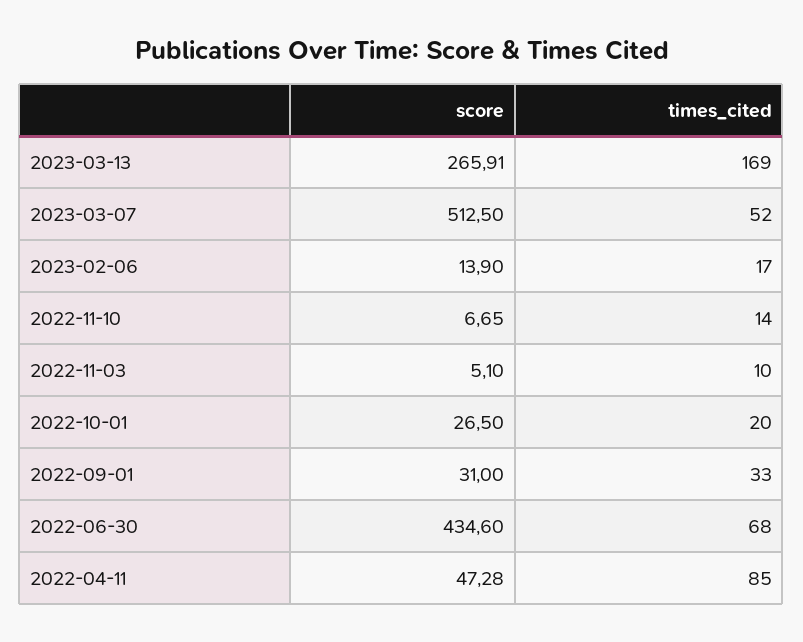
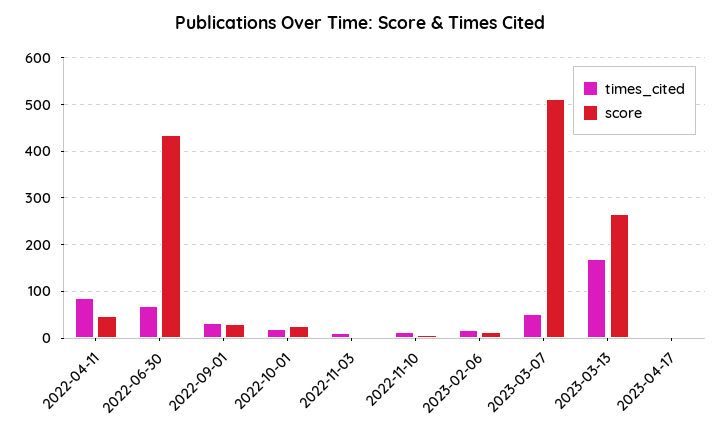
times_cited, 2023-04-17: none -> 0
score, 2023-04-17: none -> 0

